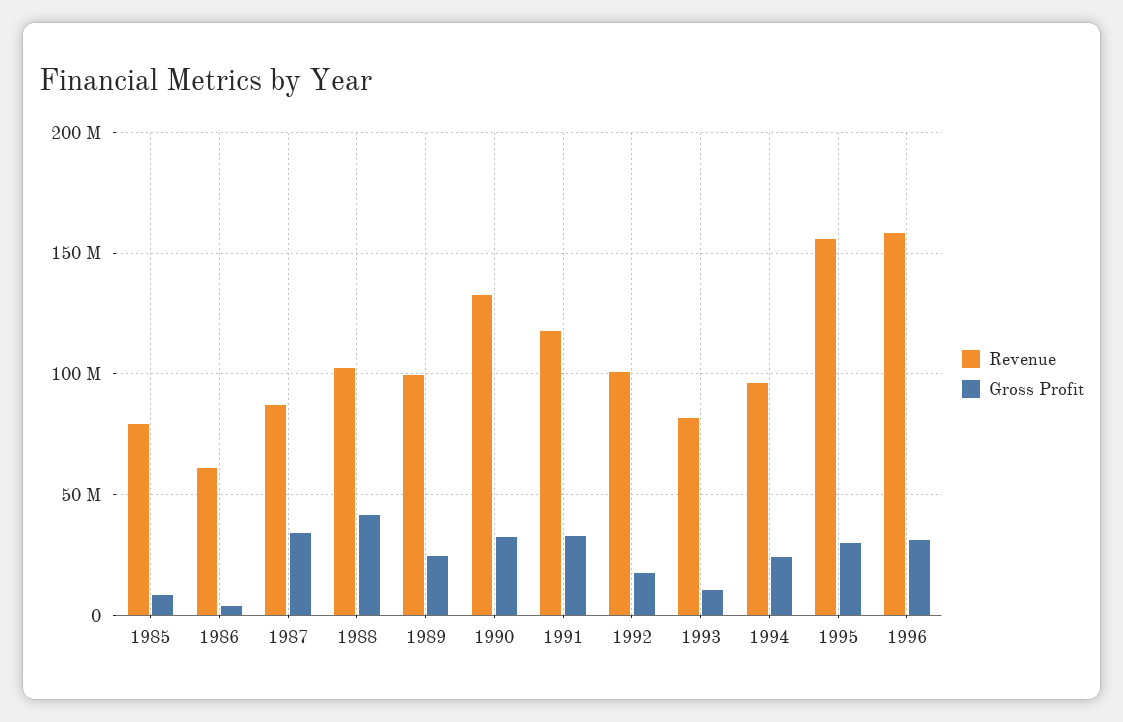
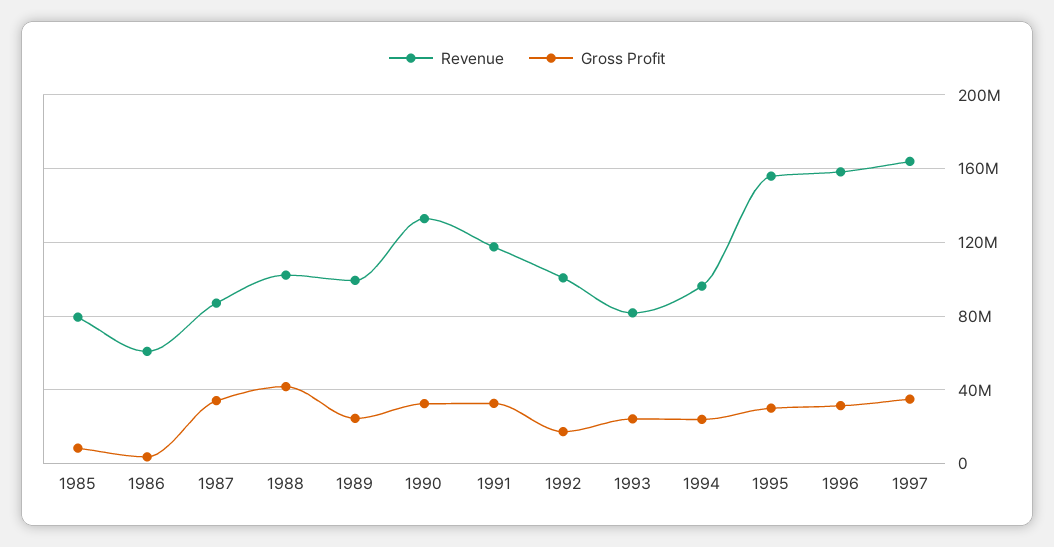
Gross Profit, 1993: 10000000 -> 25000000
Revenue, 1997: none -> 165000000
Gross Profit, 1997: none -> 35000000

